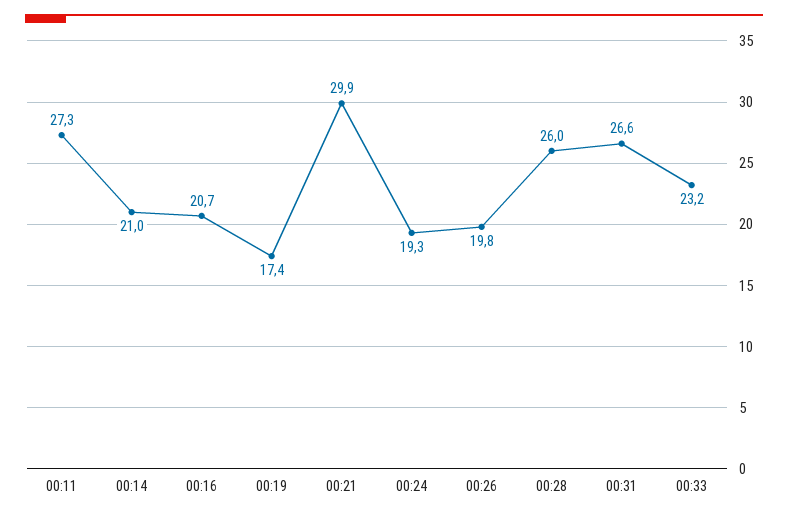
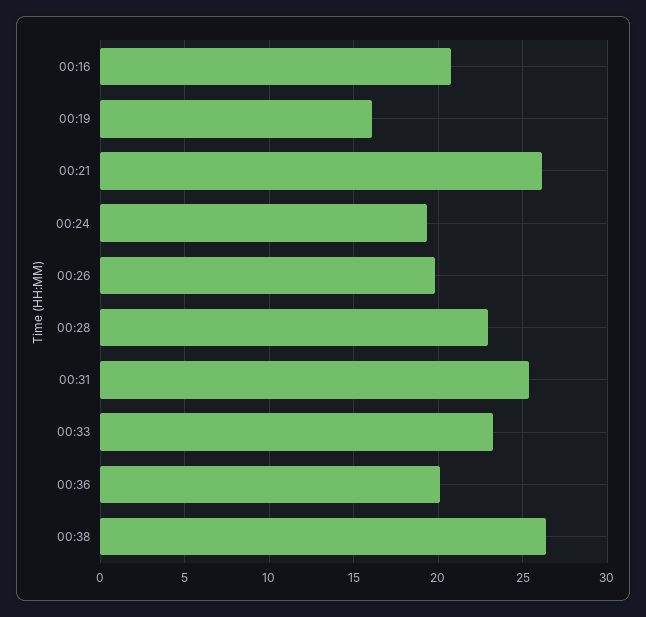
00:11: 27.3 -> none
00:14: 21 -> none
00:19: 17.4 -> 16
00:21: 29.9 -> 26
00:28: 26 -> 23
00:31: 26.6 -> 25.5
00:36: none -> 20
00:38: none -> 26.5

